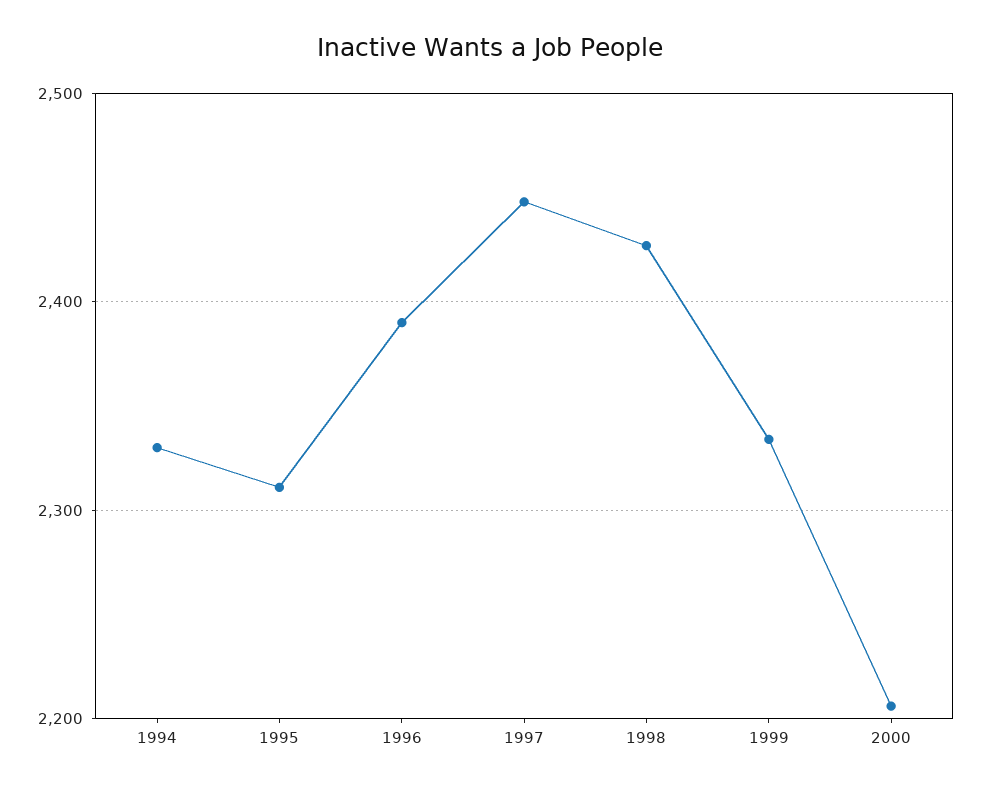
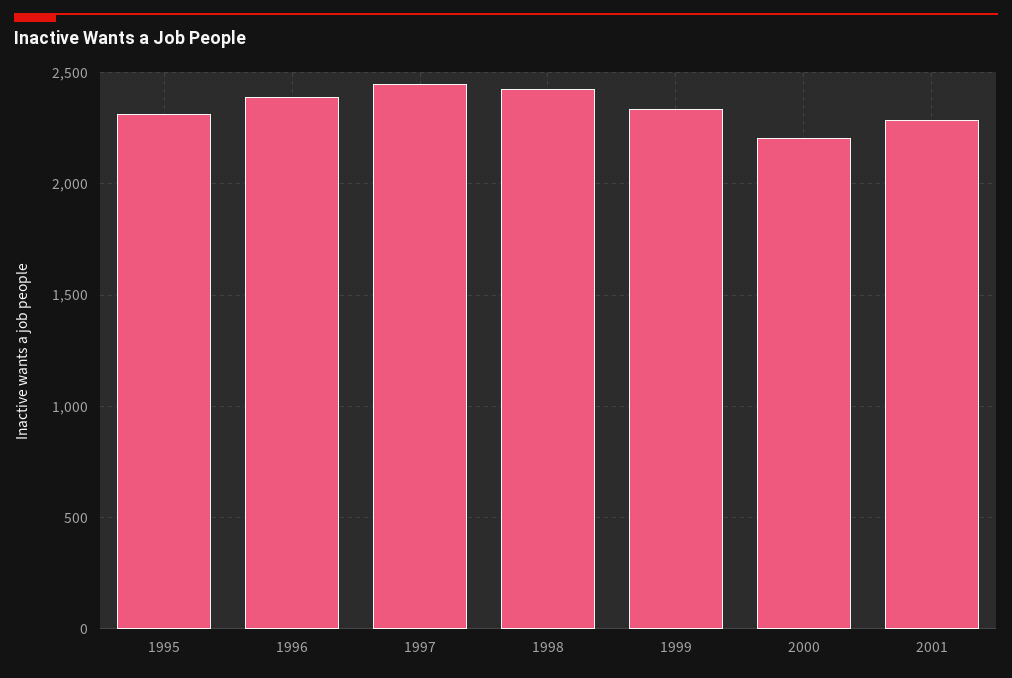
1994: 2330 -> none
2001: none -> 2300

